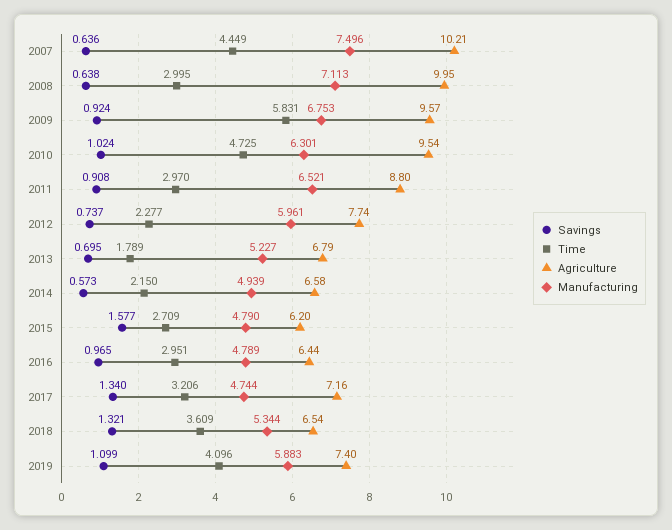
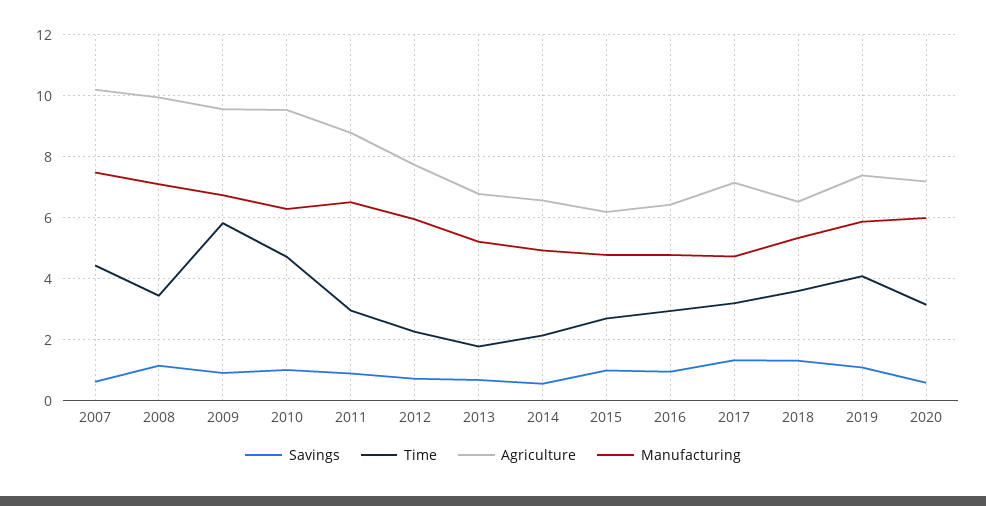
Savings, 2008: 0.638 -> 1.2
Time, 2008: 2.995 -> 3.4
Savings, 2015: 1.577 -> 1
Savings, 2020: none -> 0.6
Time, 2020: none -> 3.2
Agriculture, 2020: none -> 7.2
Manufacturing, 2020: none -> 6

